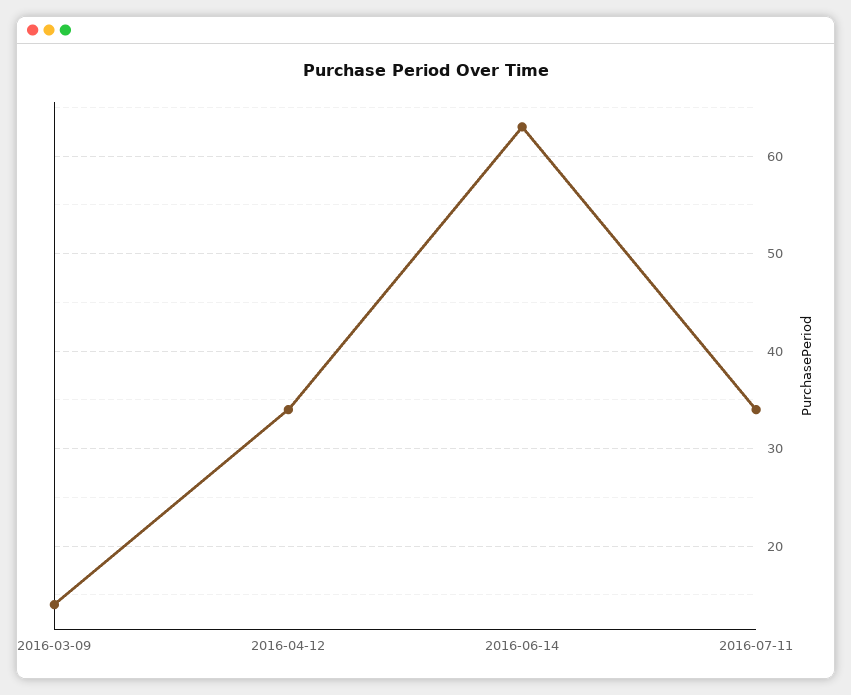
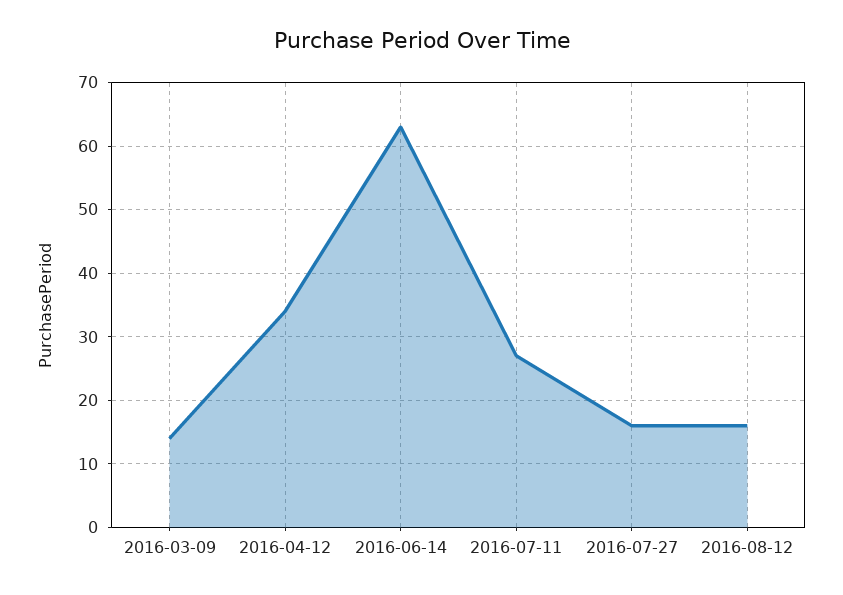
2016-07-11: 34 -> 27
2016-07-27: none -> 16
2016-08-12: none -> 16

